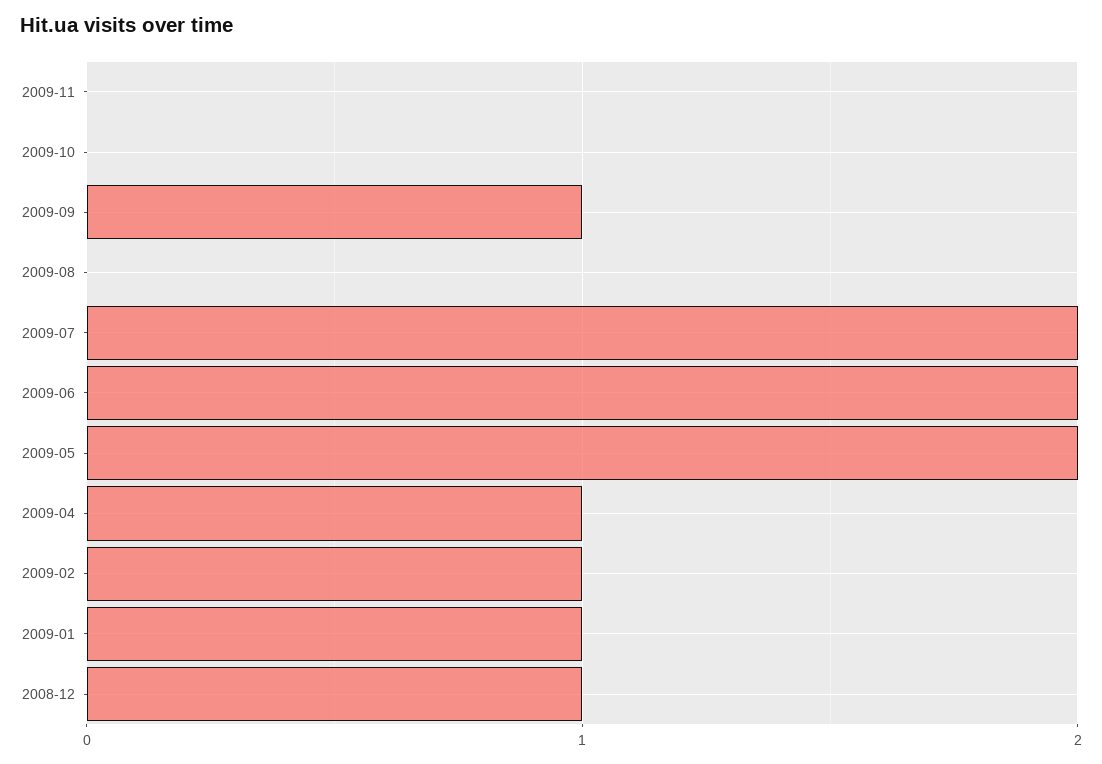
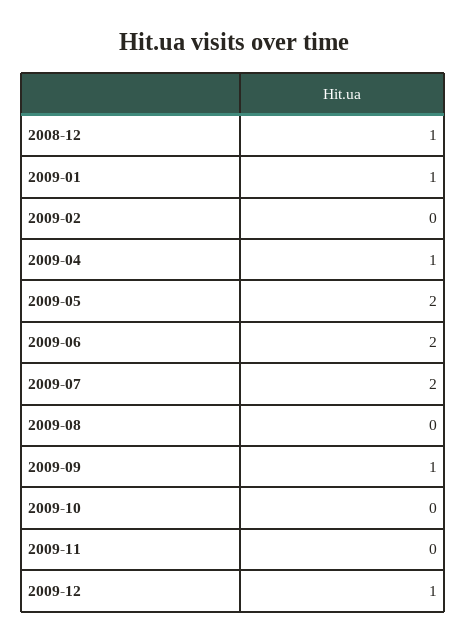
2009-02: 1 -> 0
2009-12: none -> 1

